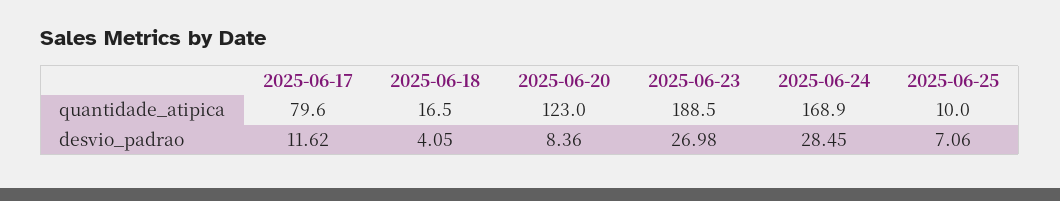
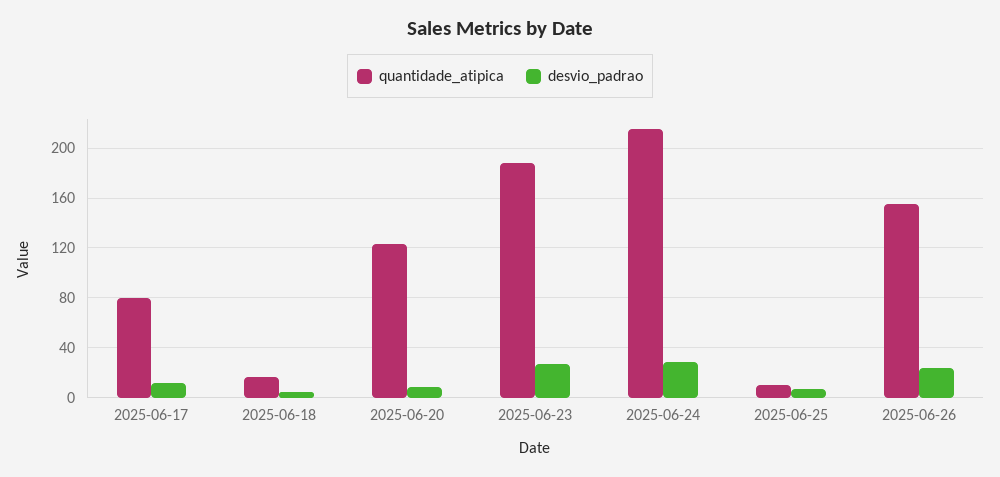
quantidade_atipica, 2025-06-24: 168.9 -> 215
quantidade_atipica, 2025-06-26: none -> 155
desvio_padrao, 2025-06-26: none -> 25

